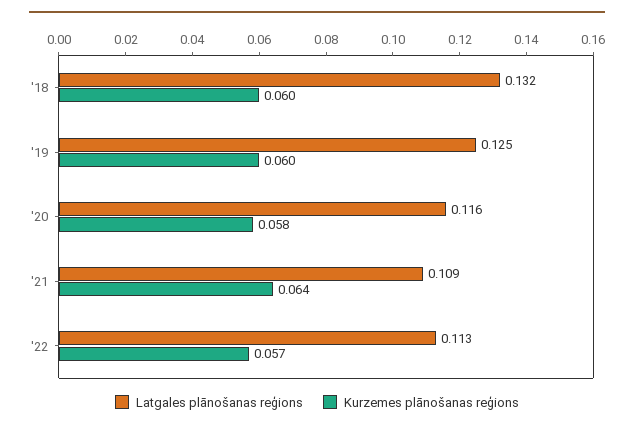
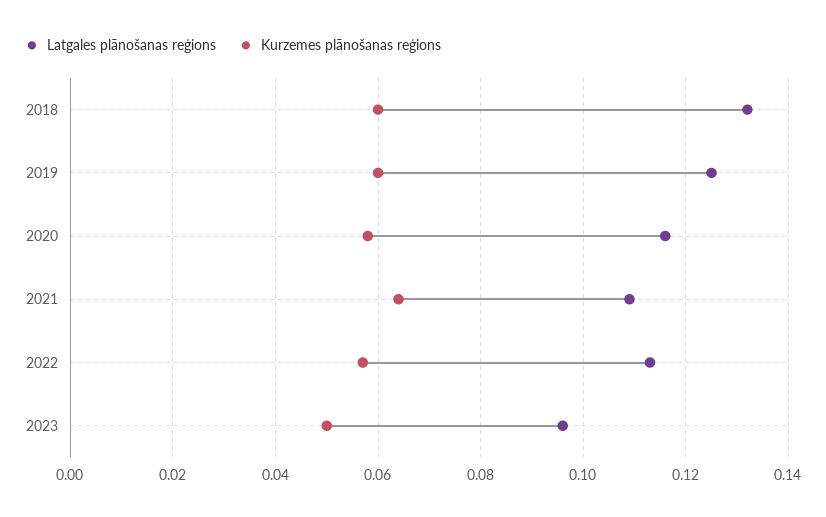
Latgales plānošanas reģions, 2023: none -> 0.095
Kurzemes plānošanas reģions, 2023: none -> 0.05

